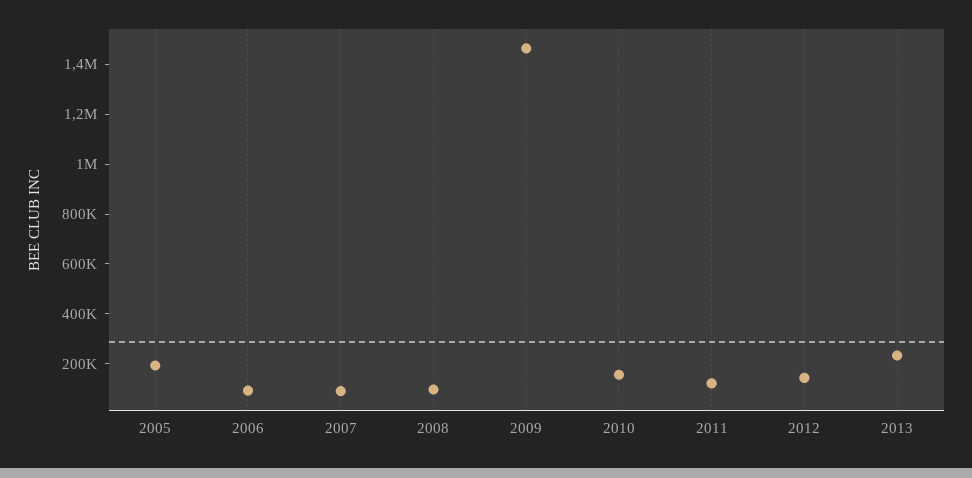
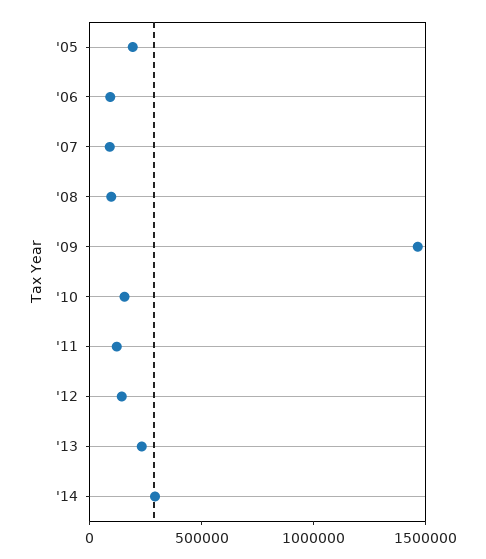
'14: none -> 300000

